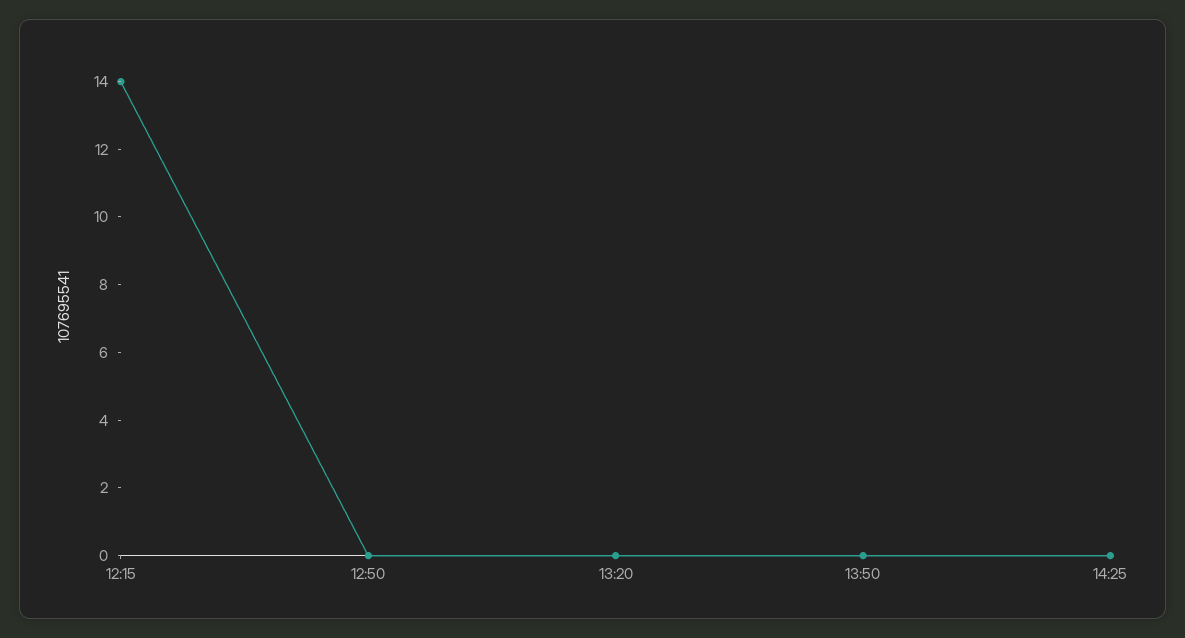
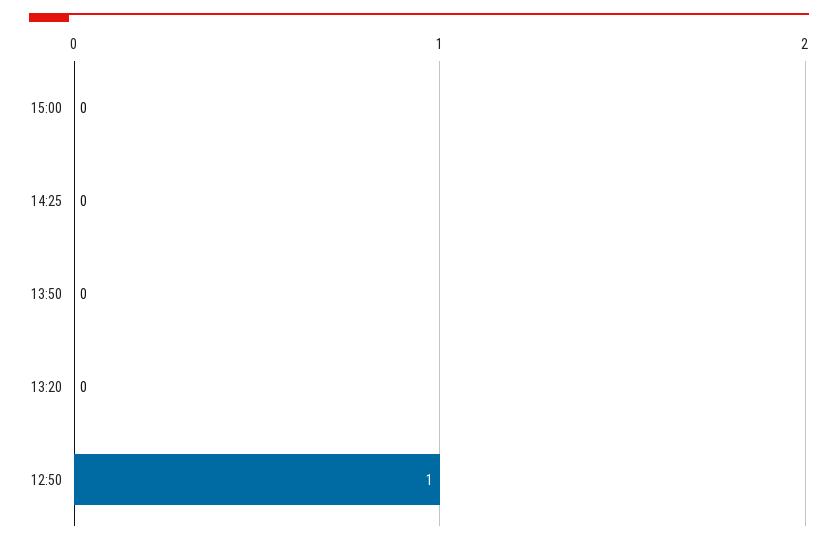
12:15: 14 -> none
12:50: 0 -> 1
15:00: none -> 0

